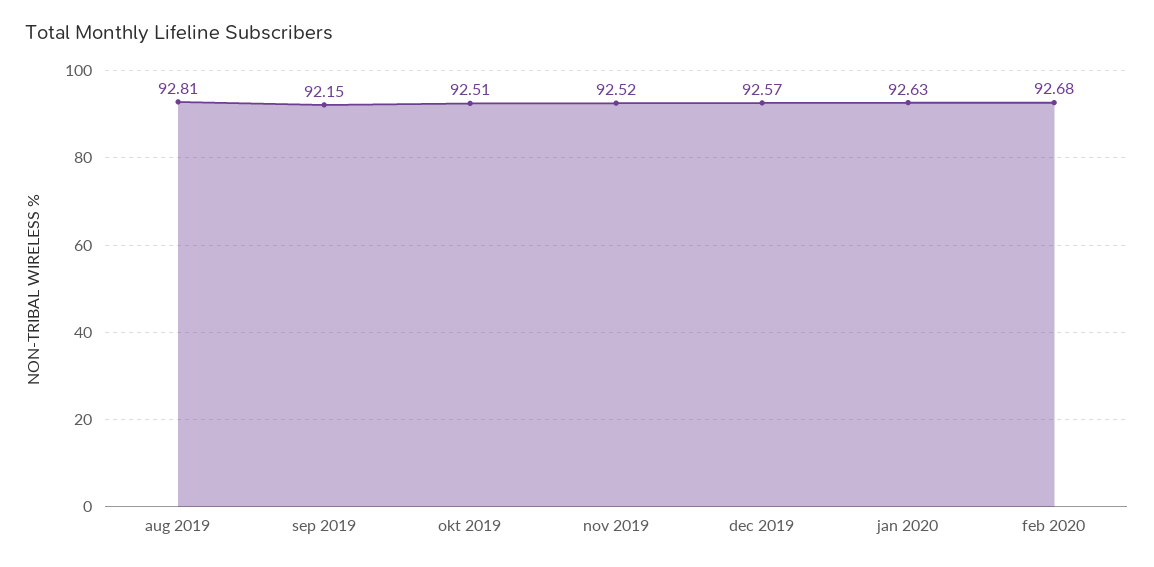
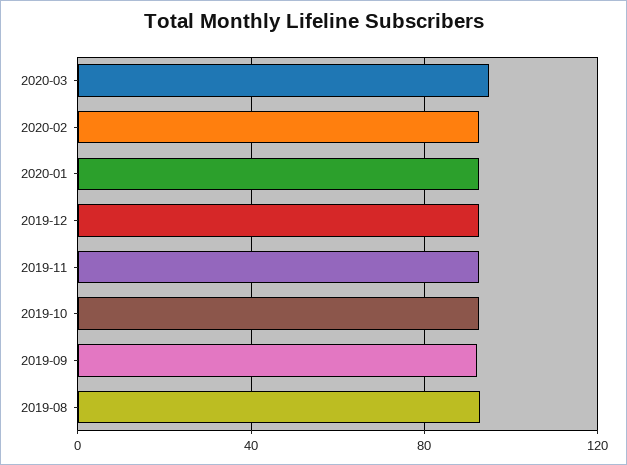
2020-03: none -> 95

